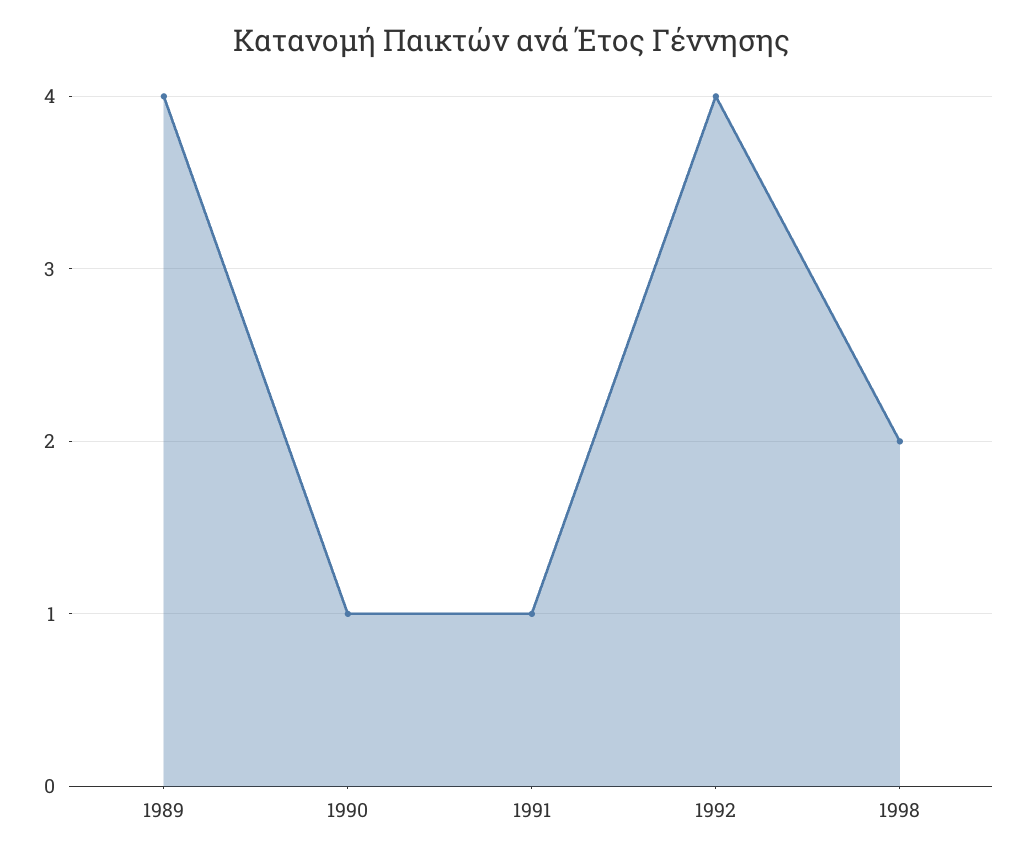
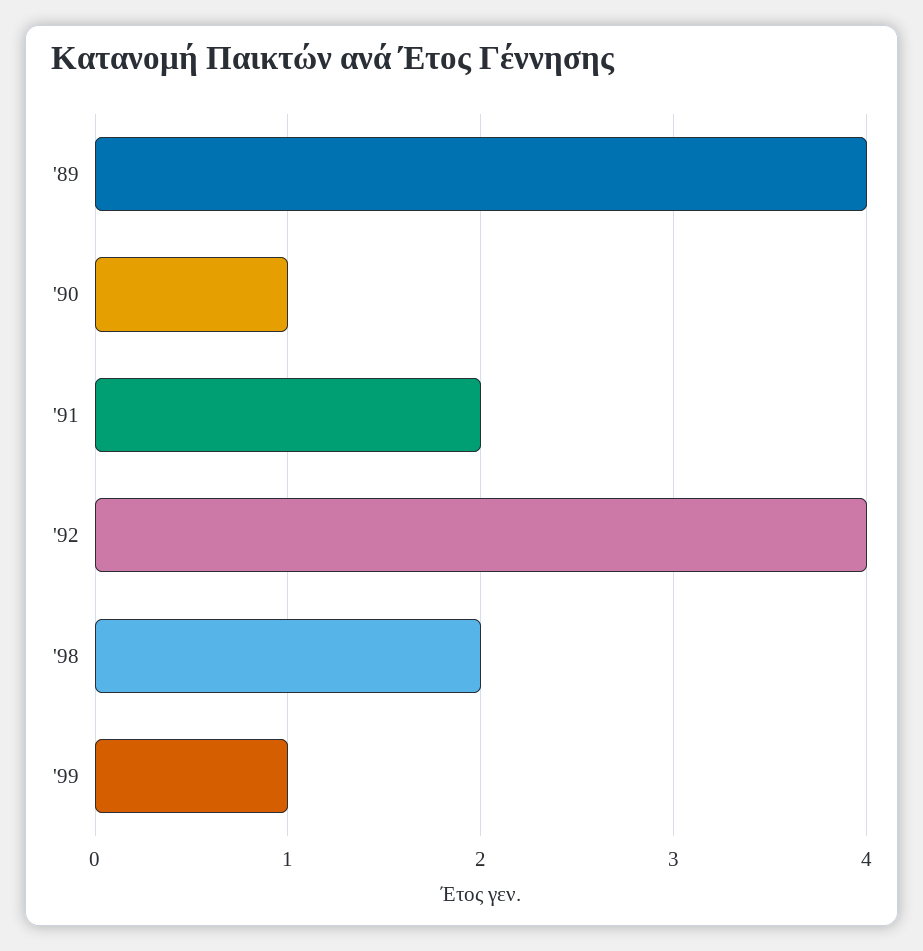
1991: 1 -> 2
'99: none -> 1

